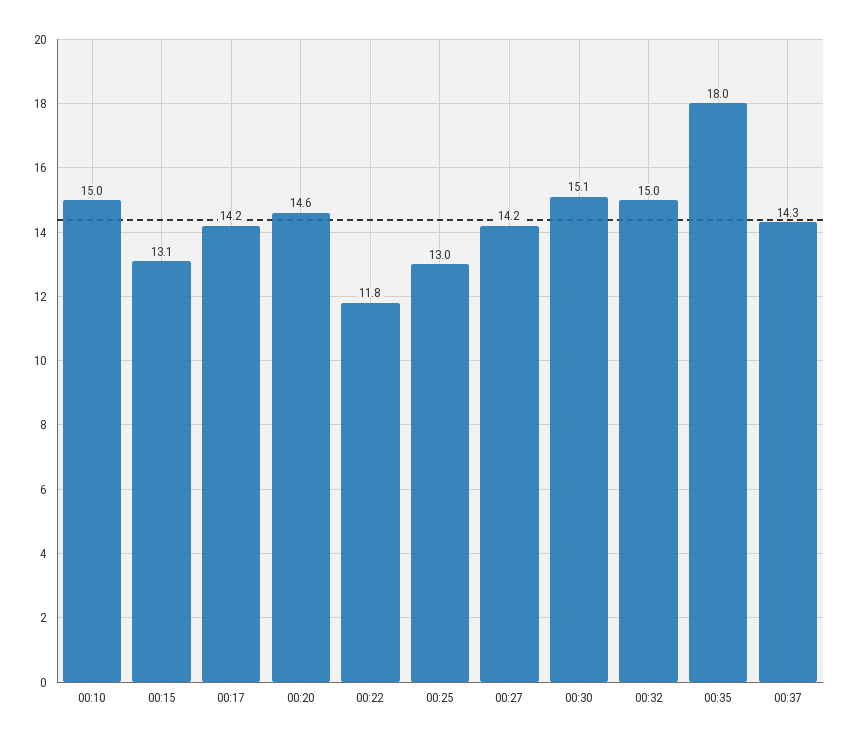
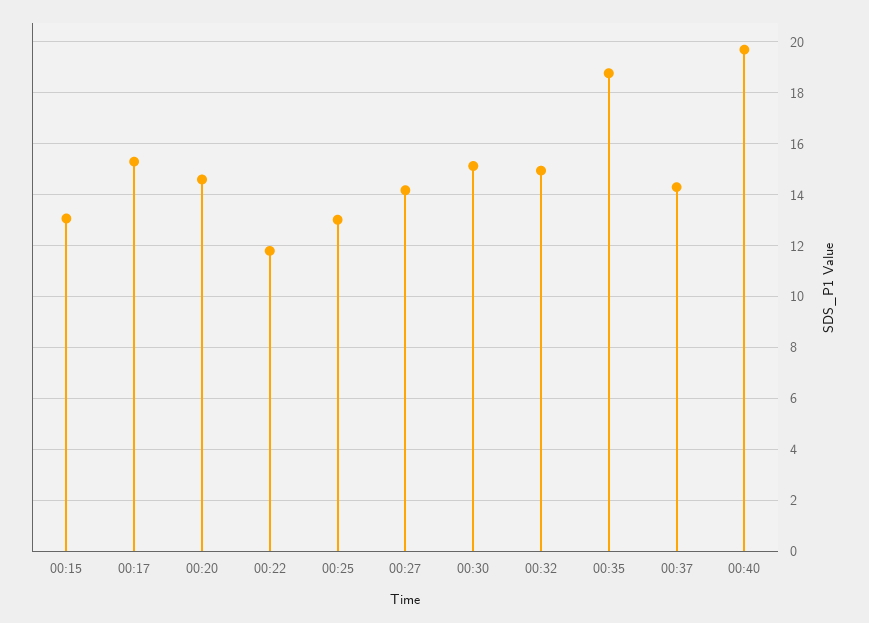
00:10: 15 -> none
00:17: 14.2 -> 15.25
00:35: 18 -> 18.75
00:40: none -> 19.75

